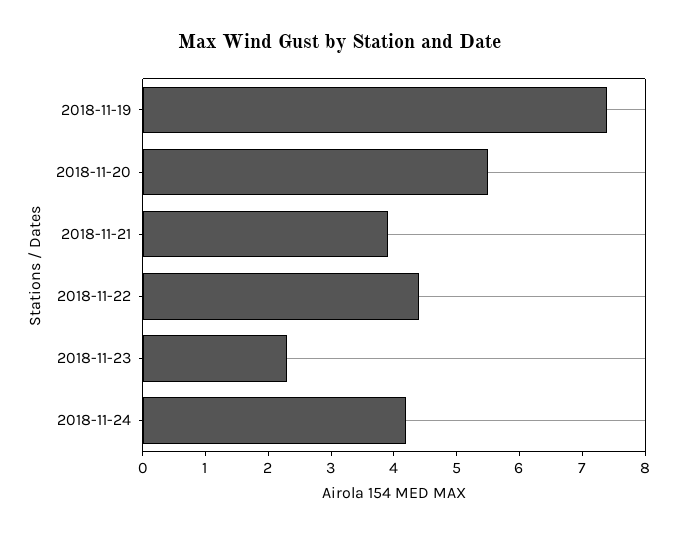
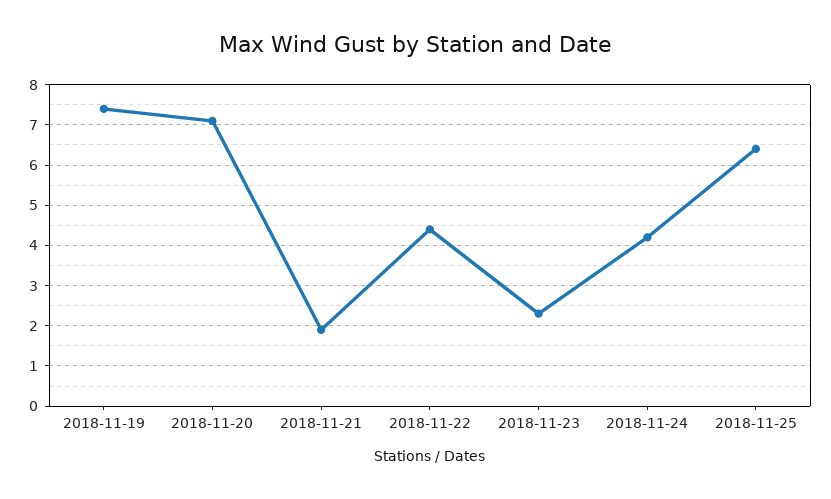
2018-11-20: 5.5 -> 7
2018-11-21: 4 -> 2
2018-11-25: none -> 6.5

